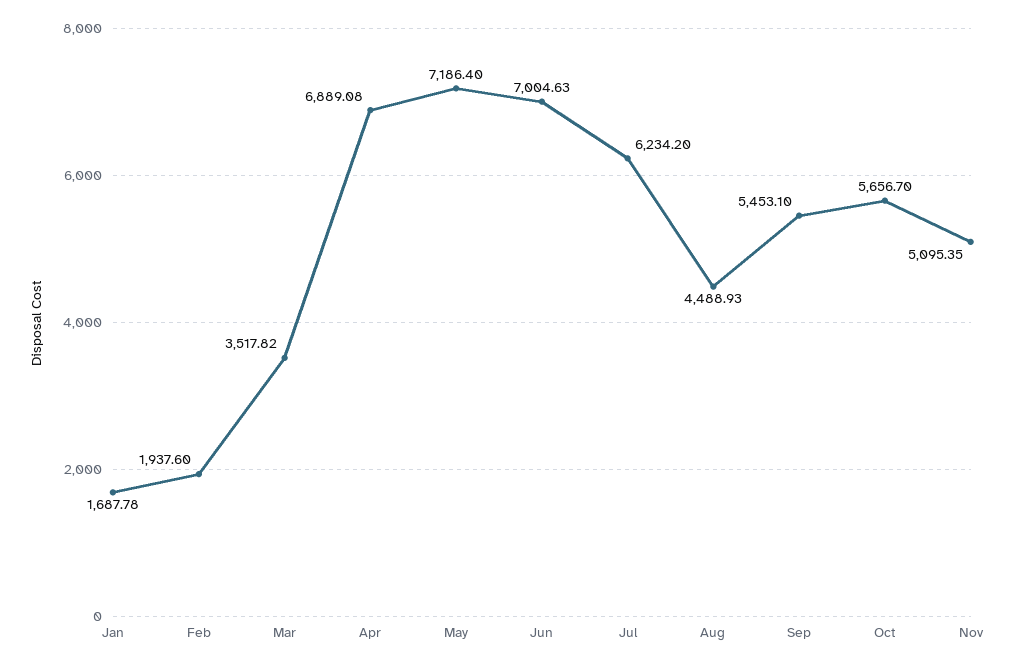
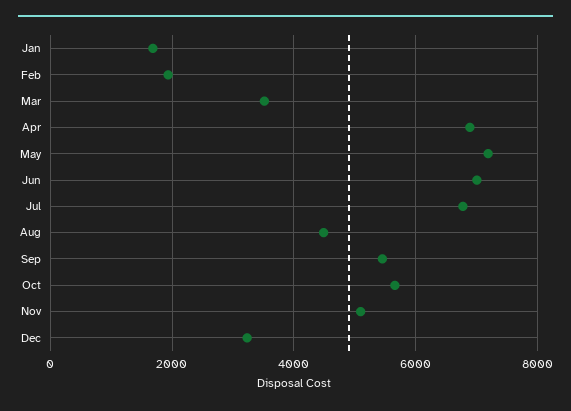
Jul: 6234.2 -> 6800
Dec: none -> 3200

